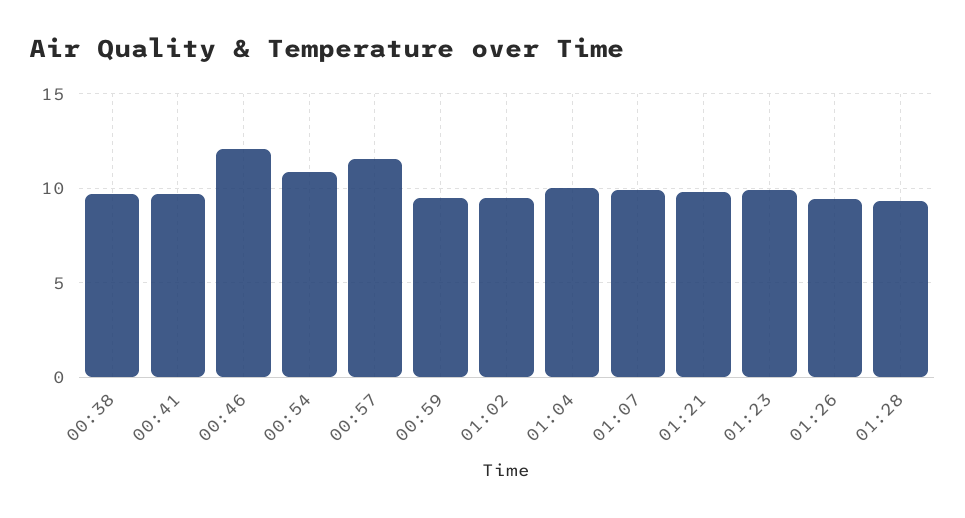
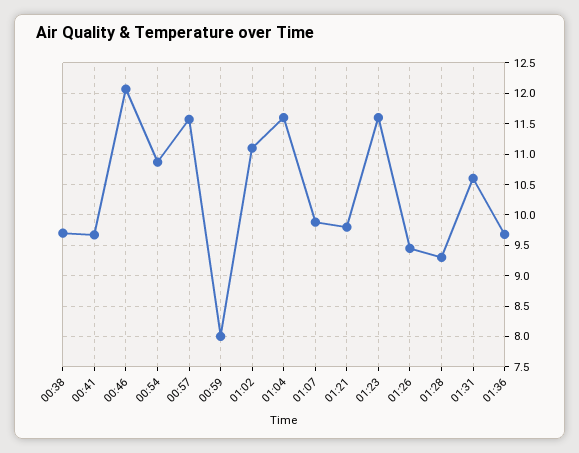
00:59: 9.5 -> 8
01:02: 9.5 -> 11.1
01:04: 10 -> 11.6
01:23: 10 -> 11.6
01:31: none -> 10.6
01:36: none -> 9.7

